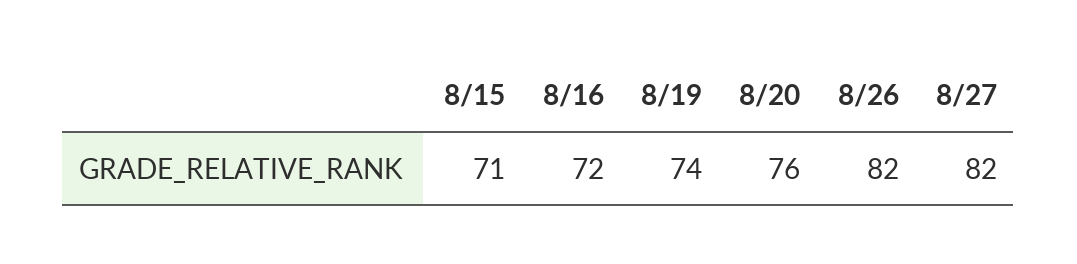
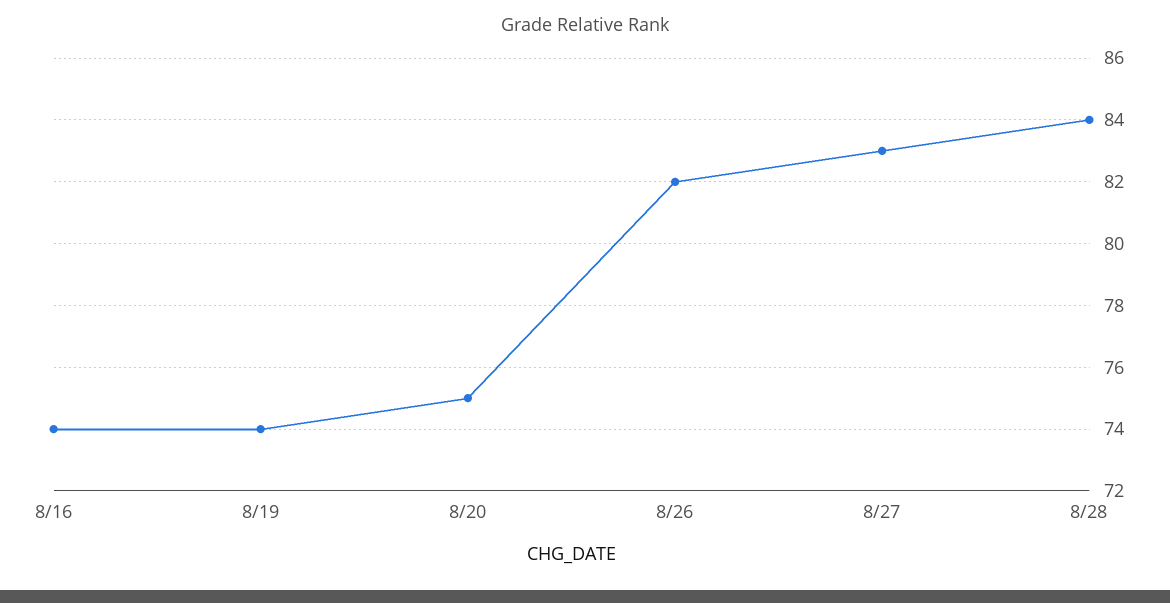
8/15: 71 -> none
8/16: 72 -> 74
8/20: 76 -> 75
8/27: 82 -> 83
8/28: none -> 84

